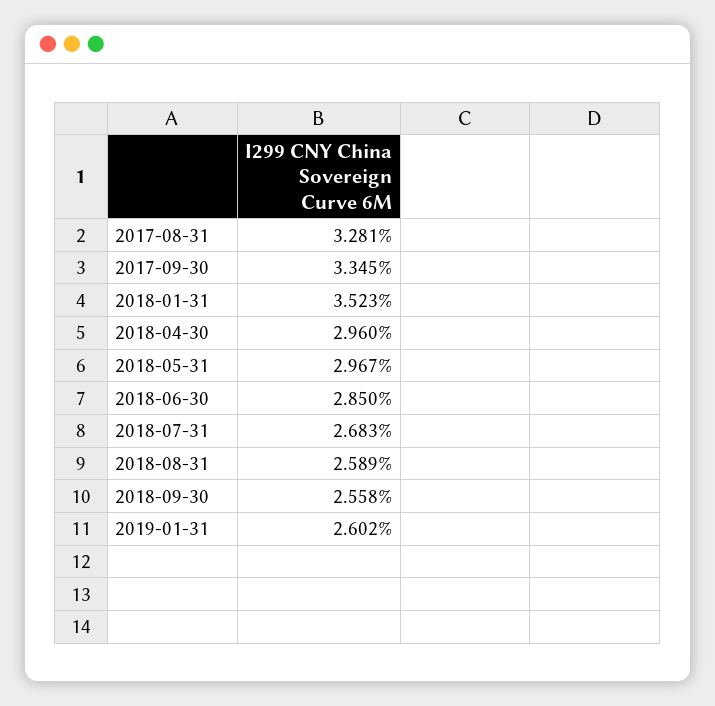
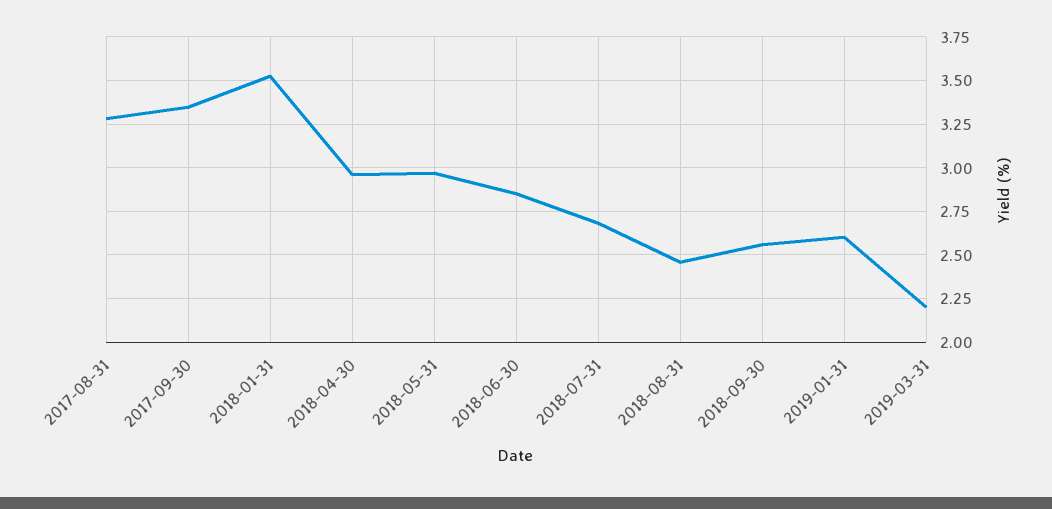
2018-08-31: 2.589 -> 2.45
2019-03-31: none -> 2.2

